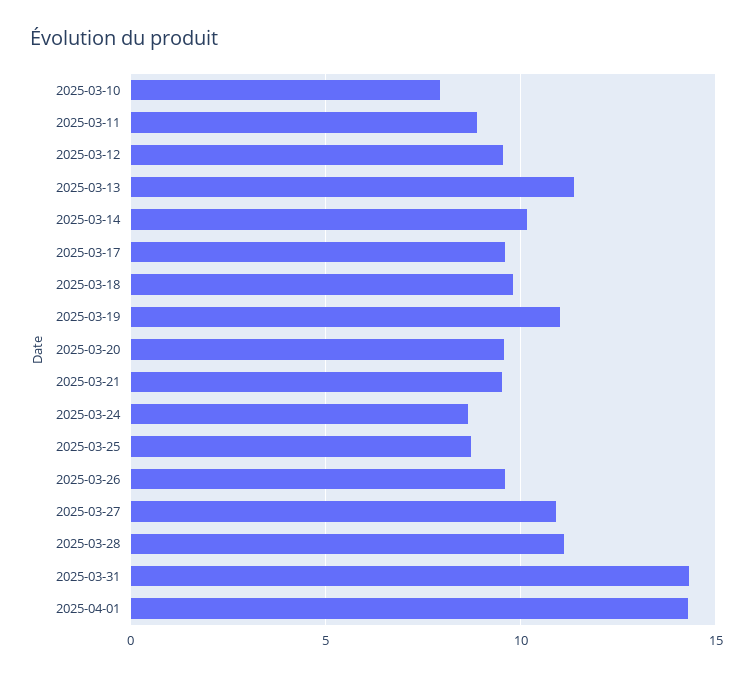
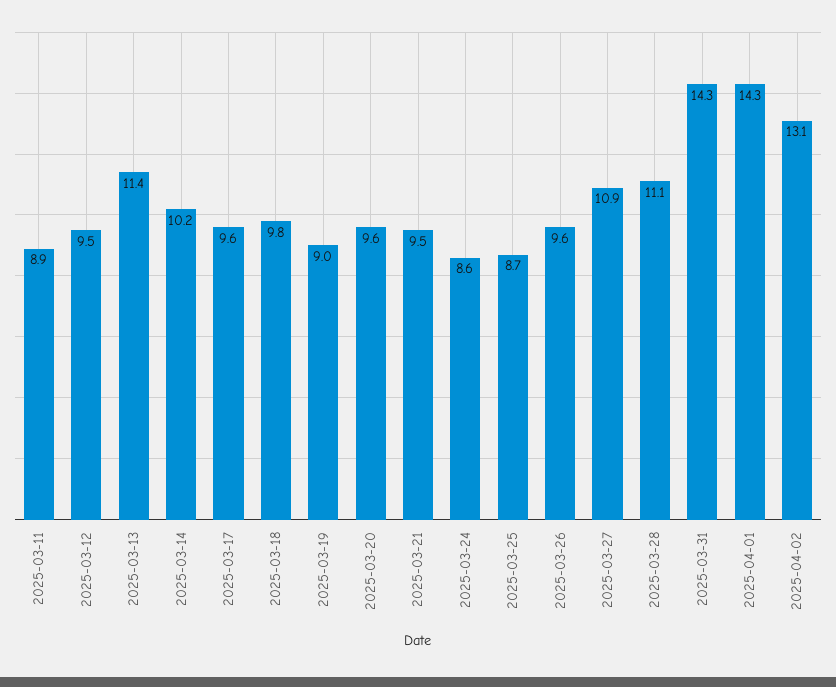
2025-03-10: 8 -> none
2025-03-19: 11 -> 9
2025-04-02: none -> 13.1

